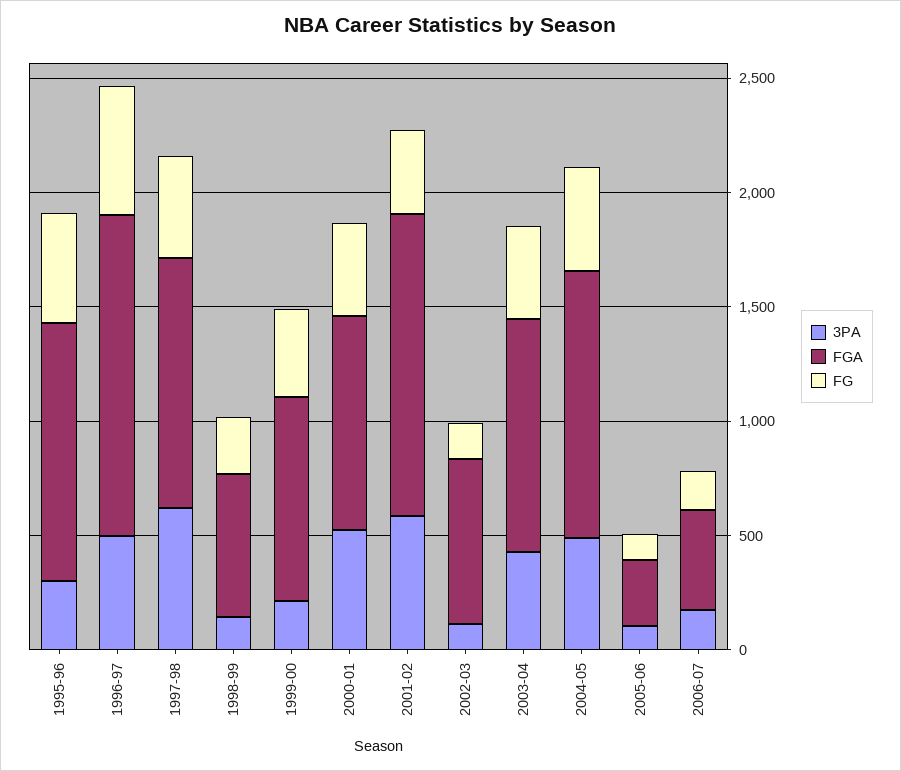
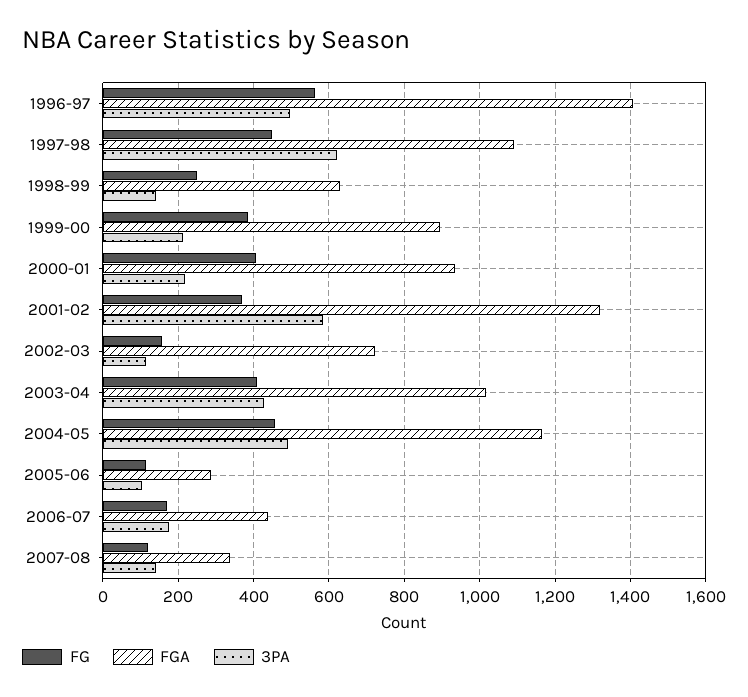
3PA, 1995-96: 300 -> none
FGA, 1995-96: 1100 -> none
FG, 1995-96: 500 -> none
3PA, 2000-01: 500 -> 220
FG, 2007-08: none -> 120
FGA, 2007-08: none -> 340
3PA, 2007-08: none -> 140

